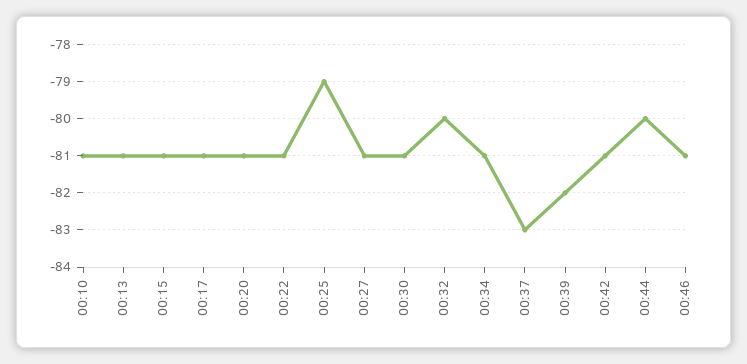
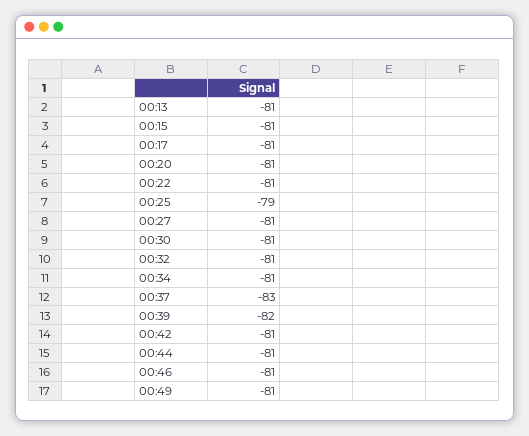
00:10: -81 -> none
00:32: -80 -> -81
00:44: -80 -> -81
00:49: none -> -81

